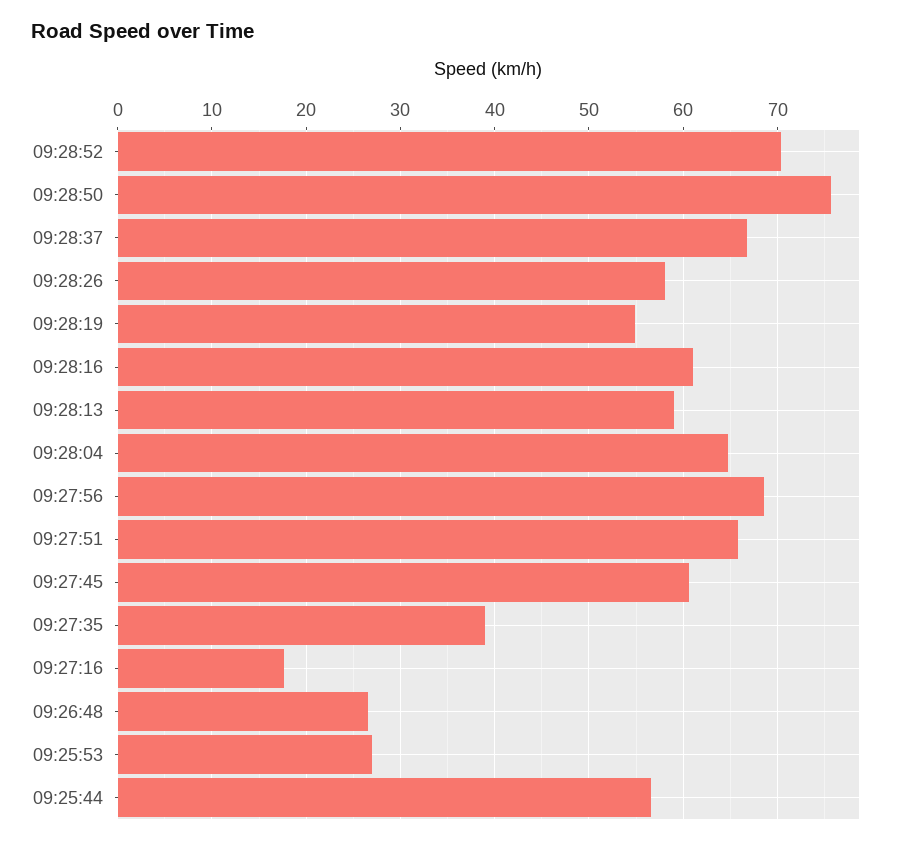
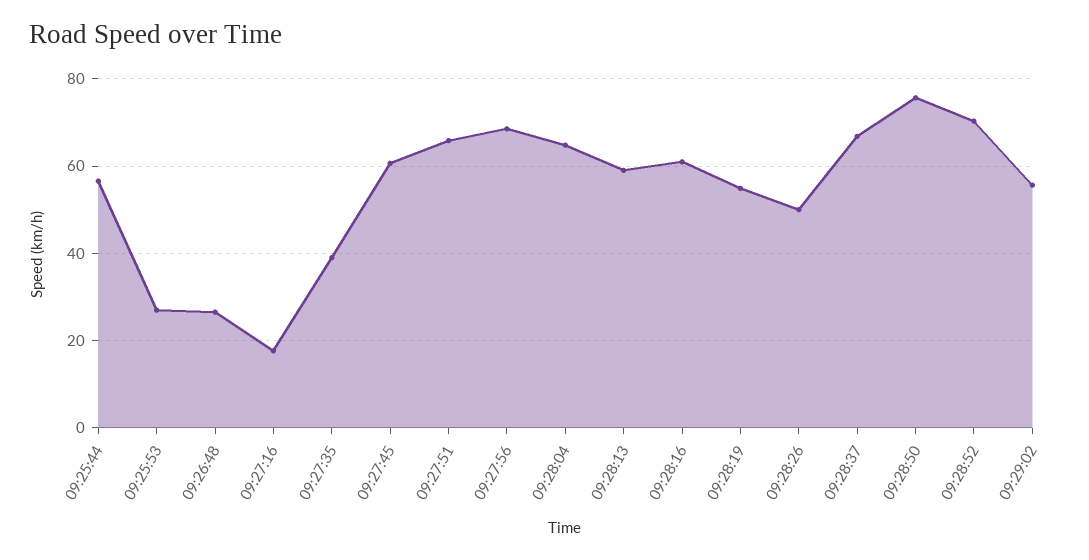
09:28:26: 58 -> 50
09:29:02: none -> 56

